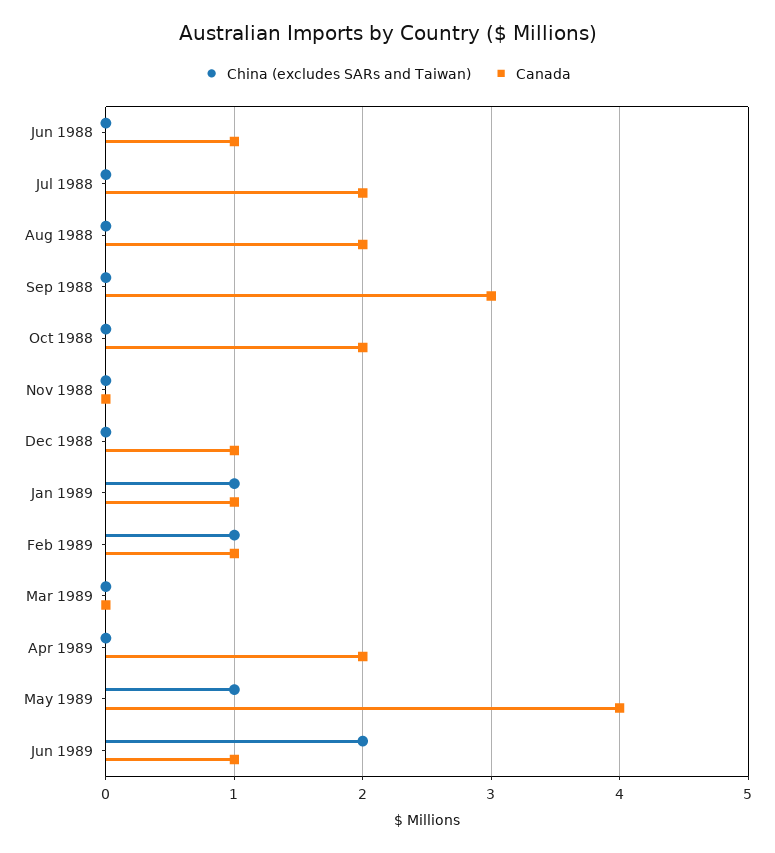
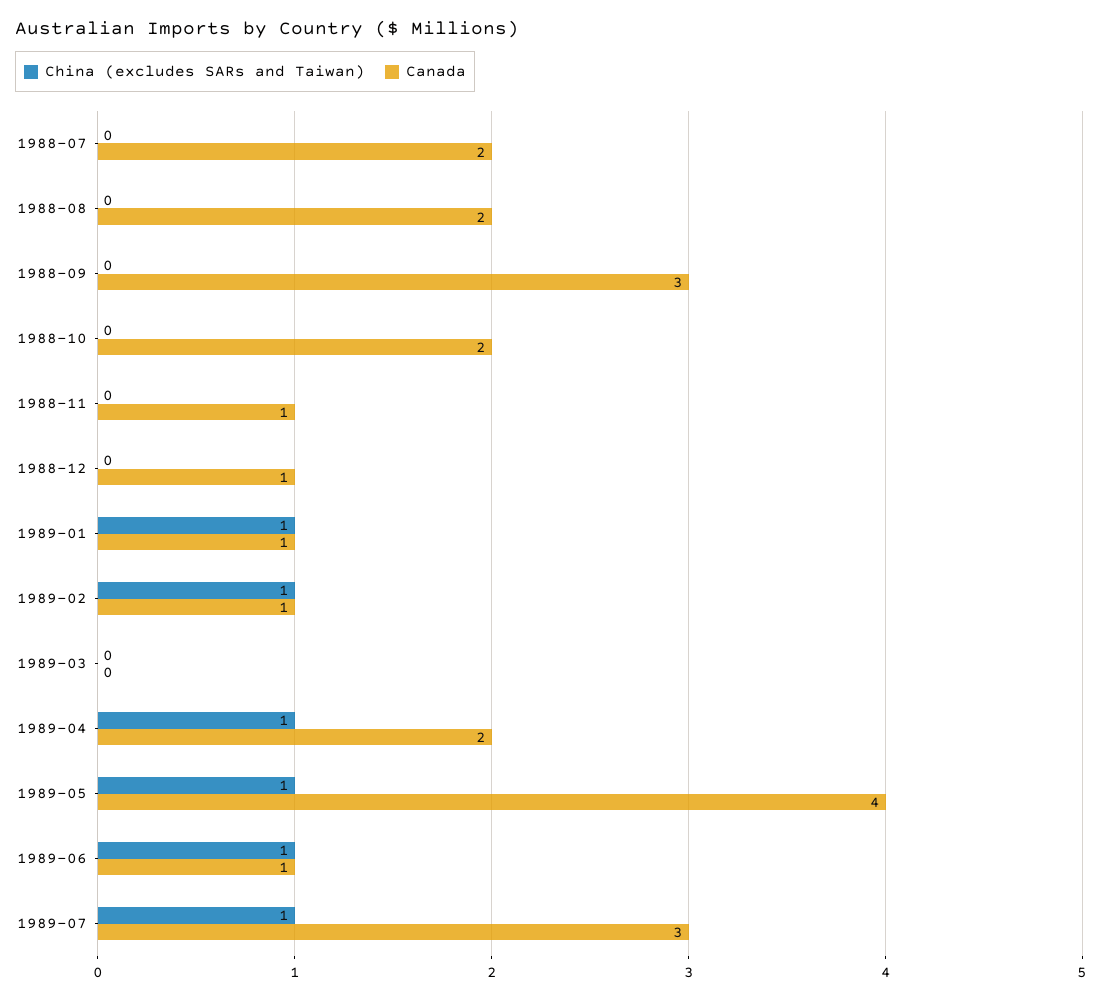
China (excludes SARs and Taiwan), Jun 1988: 0 -> none
Canada, Jun 1988: 1 -> none
Canada, Nov 1988: 0 -> 1
China (excludes SARs and Taiwan), Apr 1989: 0 -> 1
China (excludes SARs and Taiwan), Jun 1989: 2 -> 1
China (excludes SARs and Taiwan), 1989-07: none -> 1
Canada, 1989-07: none -> 3

